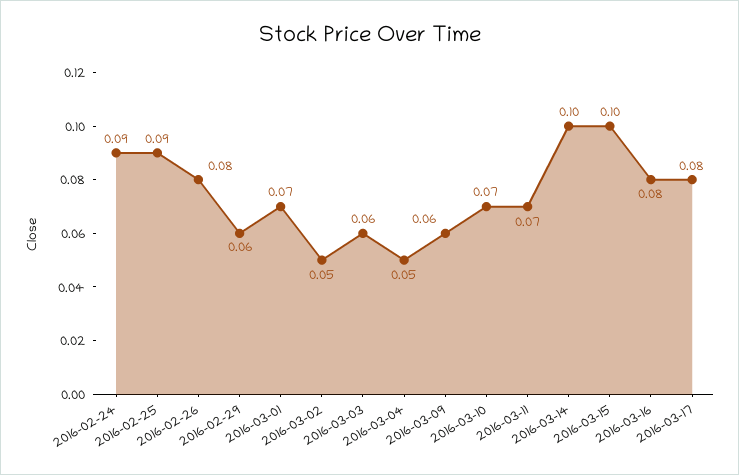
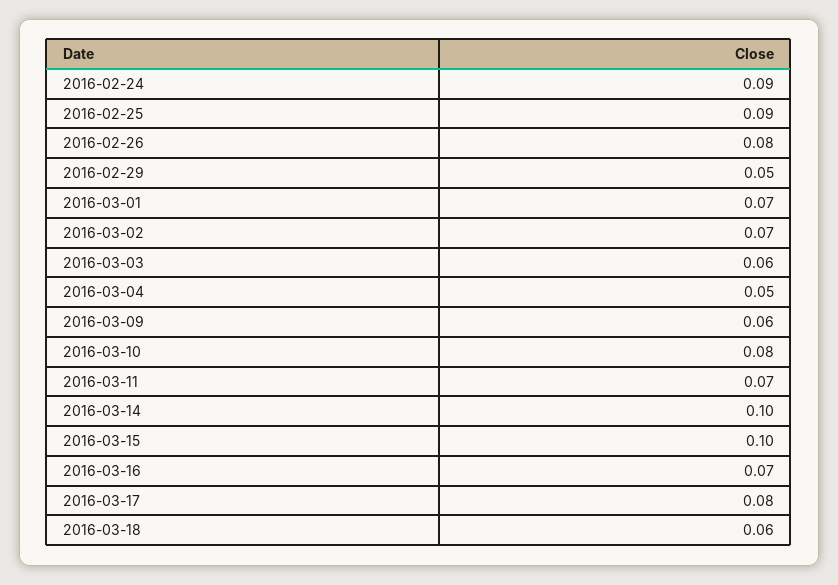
2016-02-29: 0.06 -> 0.05
2016-03-02: 0.05 -> 0.07
2016-03-10: 0.07 -> 0.08
2016-03-16: 0.08 -> 0.07
2016-03-18: none -> 0.06

